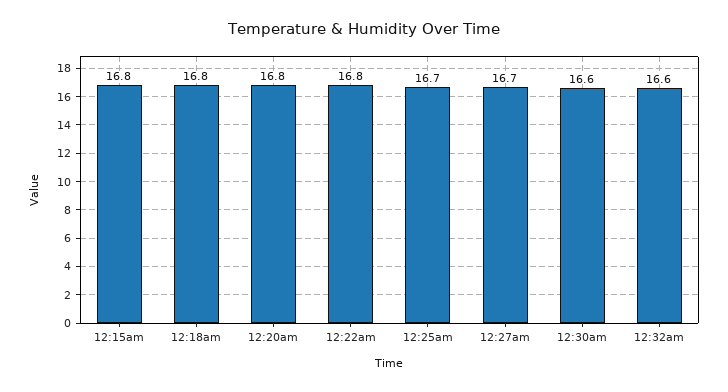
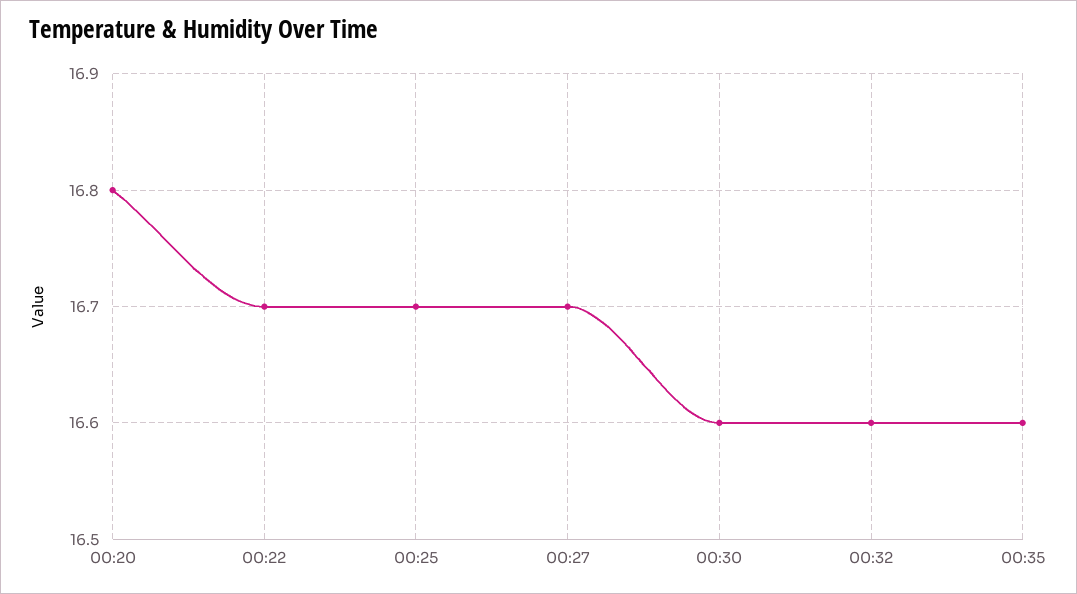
12:15am: 16.8 -> none
12:18am: 16.8 -> none
12:22am: 16.8 -> 16.7
00:35: none -> 16.6

